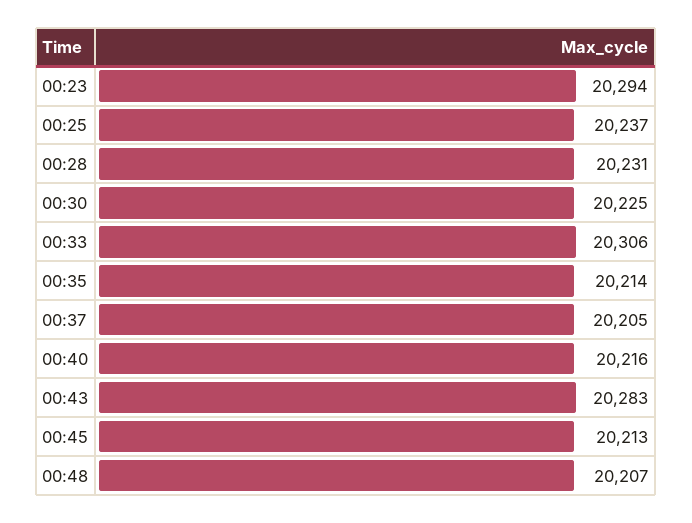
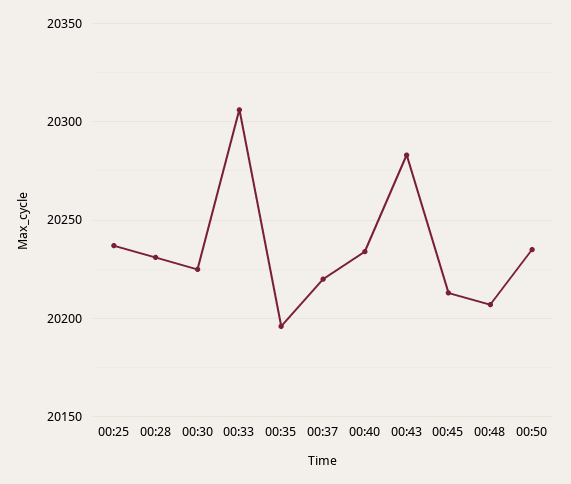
00:23: 20294 -> none
00:35: 20214 -> 20195
00:37: 20205 -> 20220
00:40: 20216 -> 20235
00:50: none -> 20235

